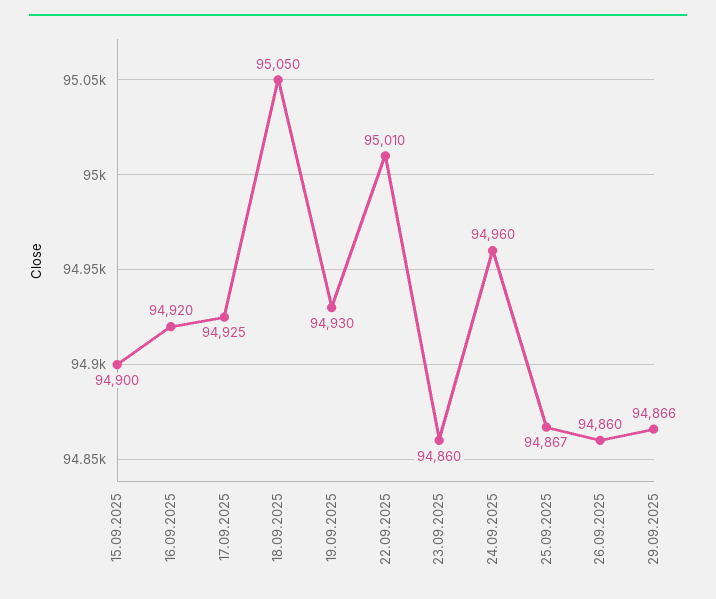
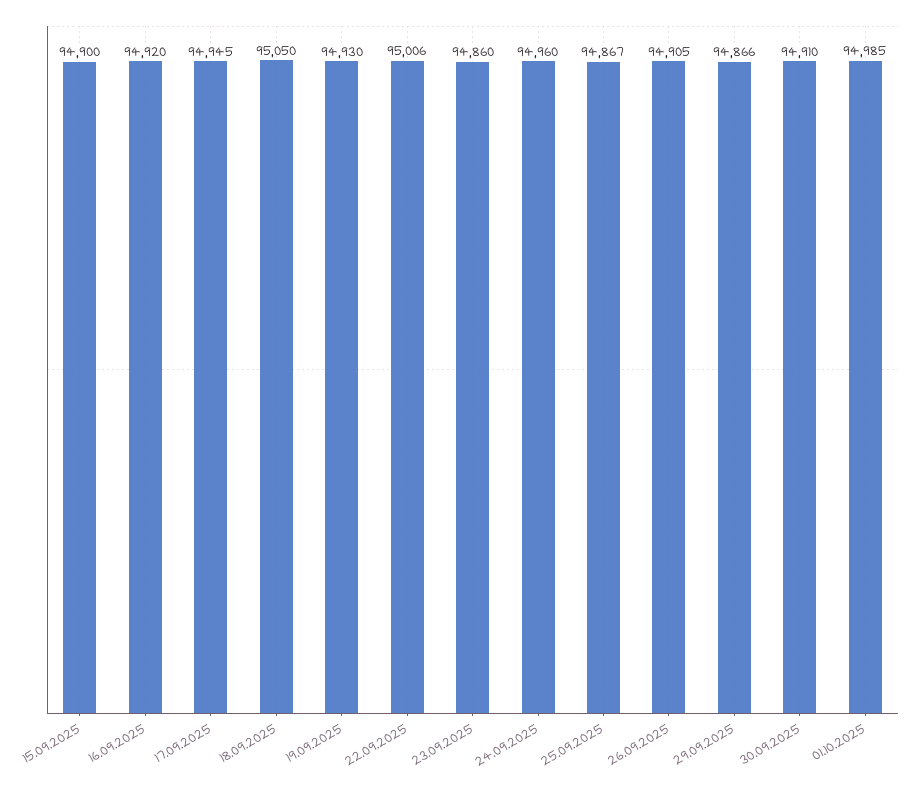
17.09.2025: 94925 -> 94945
22.09.2025: 95010 -> 95006
26.09.2025: 94860 -> 94905
30.09.2025: none -> 94910
01.10.2025: none -> 94985

